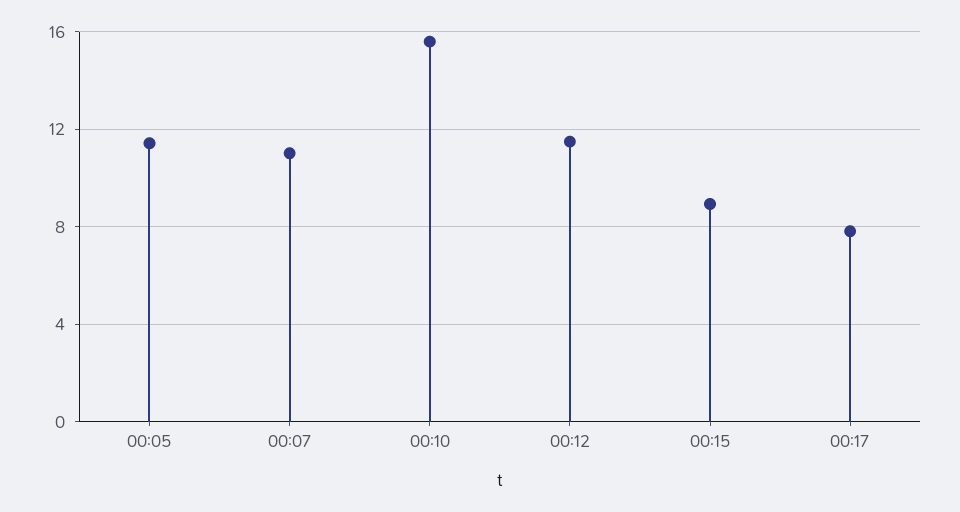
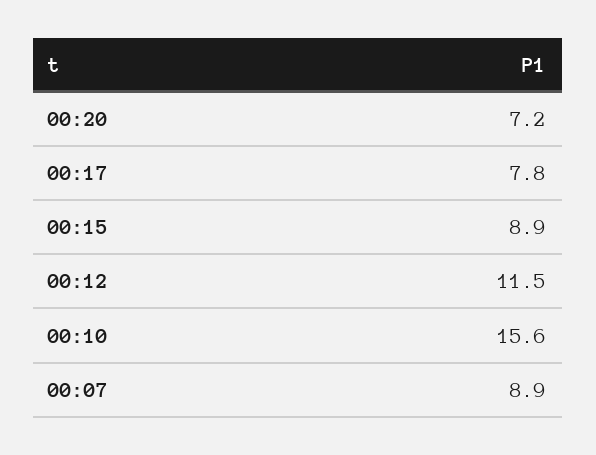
00:05: 11.5 -> none
00:07: 11 -> 8.9
00:20: none -> 7.2

